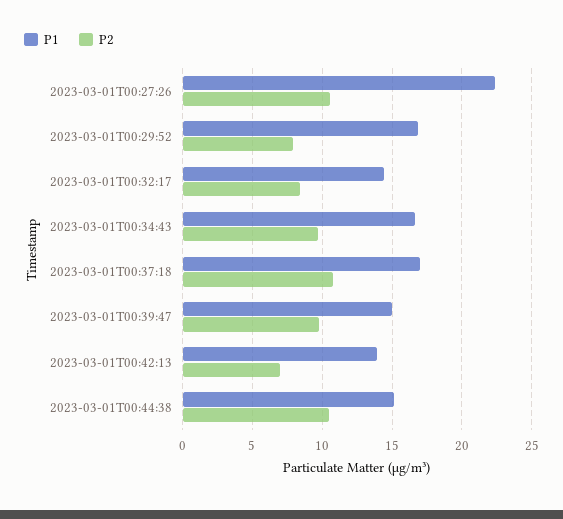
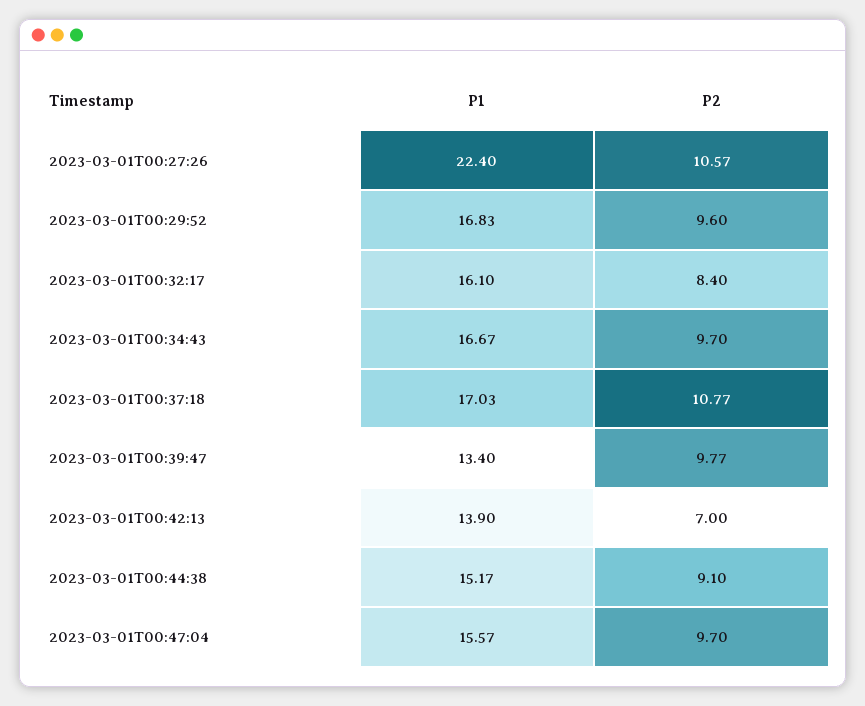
P2, 2023-03-01T00:29:52: 8 -> 9.6
P1, 2023-03-01T00:32:17: 14.5 -> 16.1
P1, 2023-03-01T00:39:47: 15 -> 13.4
P2, 2023-03-01T00:44:38: 10.5 -> 9.1
P1, 2023-03-01T00:47:04: none -> 15.57
P2, 2023-03-01T00:47:04: none -> 9.7

